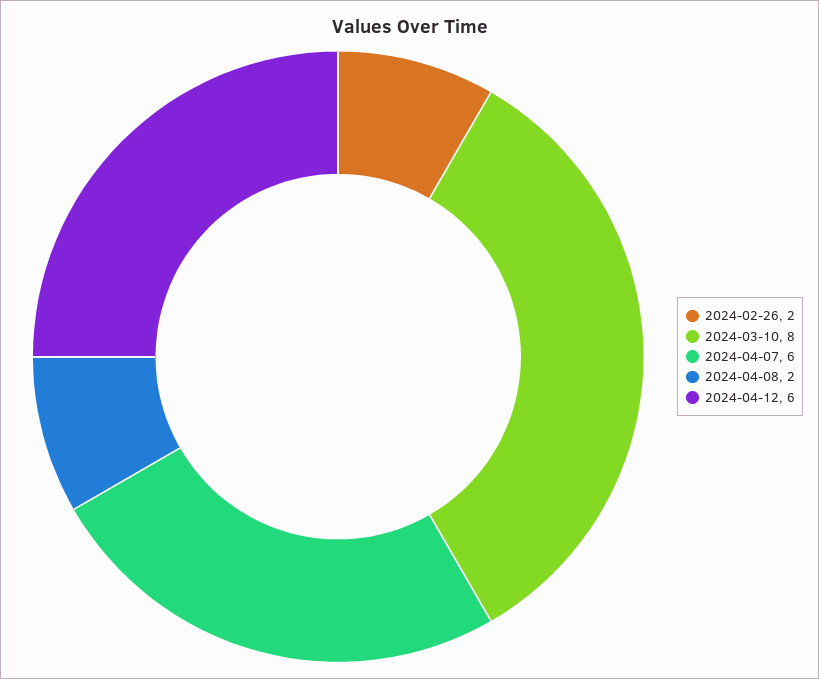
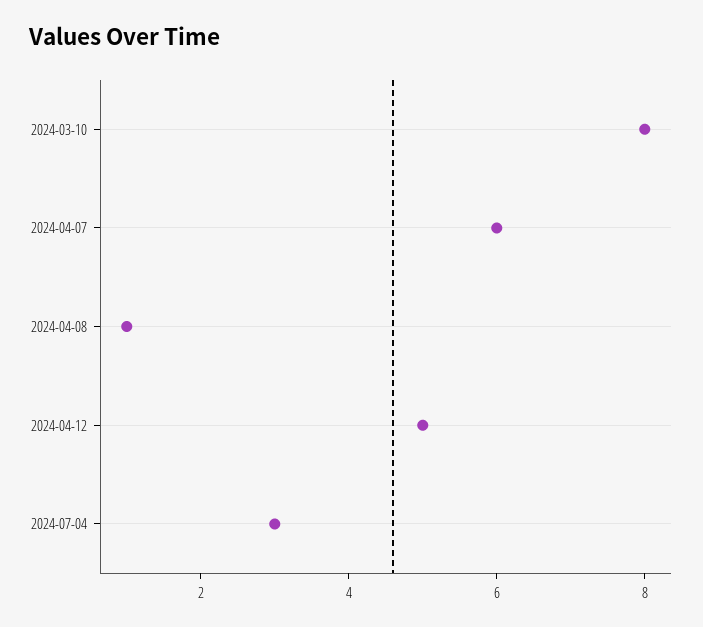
2024-02-26: 2 -> none
2024-04-08: 2 -> 1
2024-04-12: 6 -> 5
2024-07-04: none -> 3

